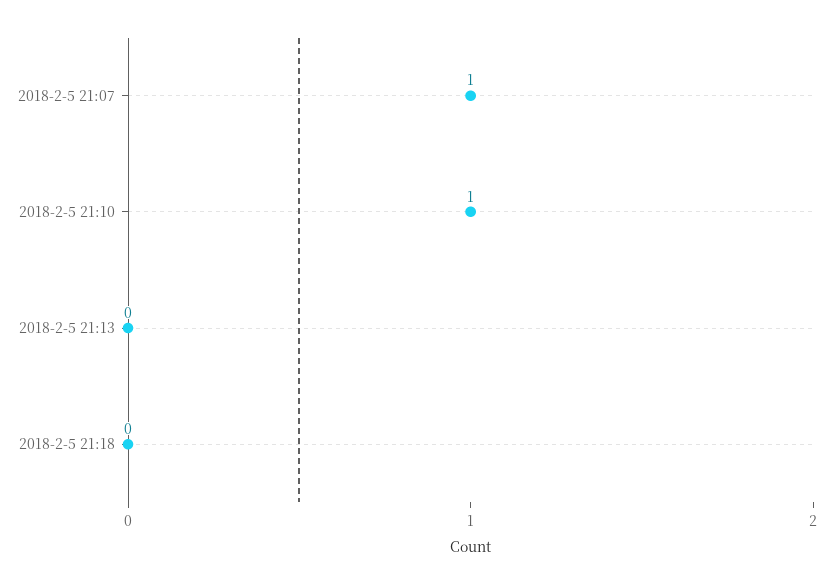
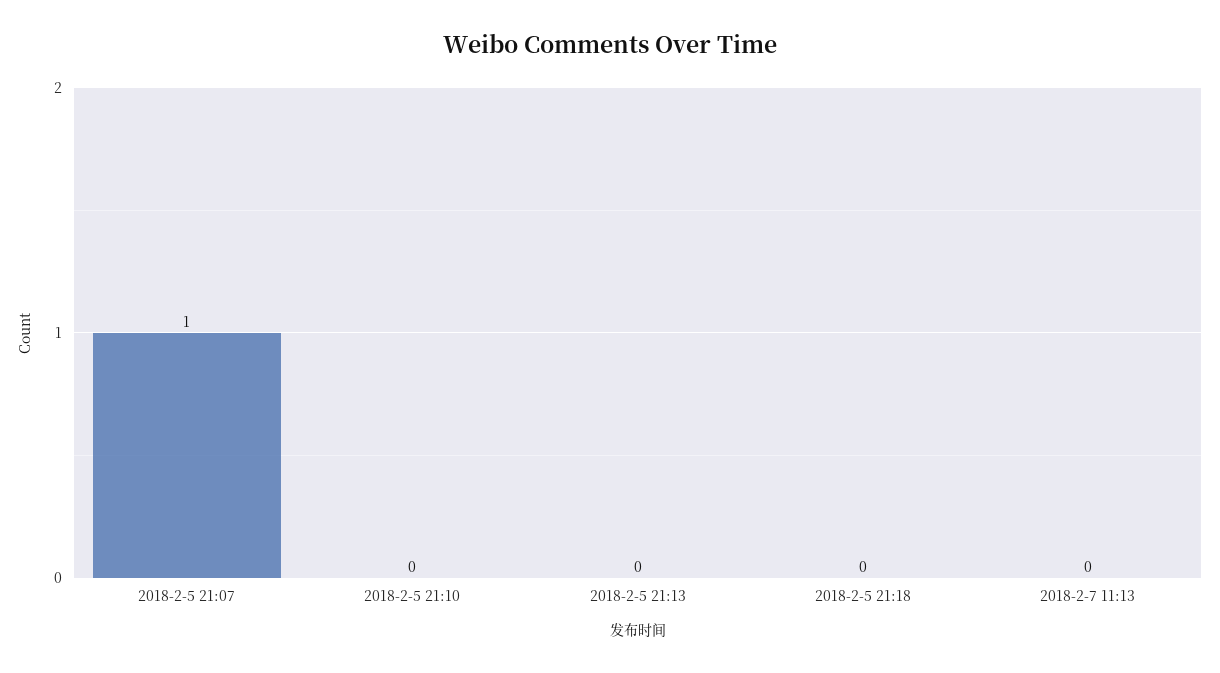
2018-2-5 21:10: 1 -> 0
2018-2-7 11:13: none -> 0

